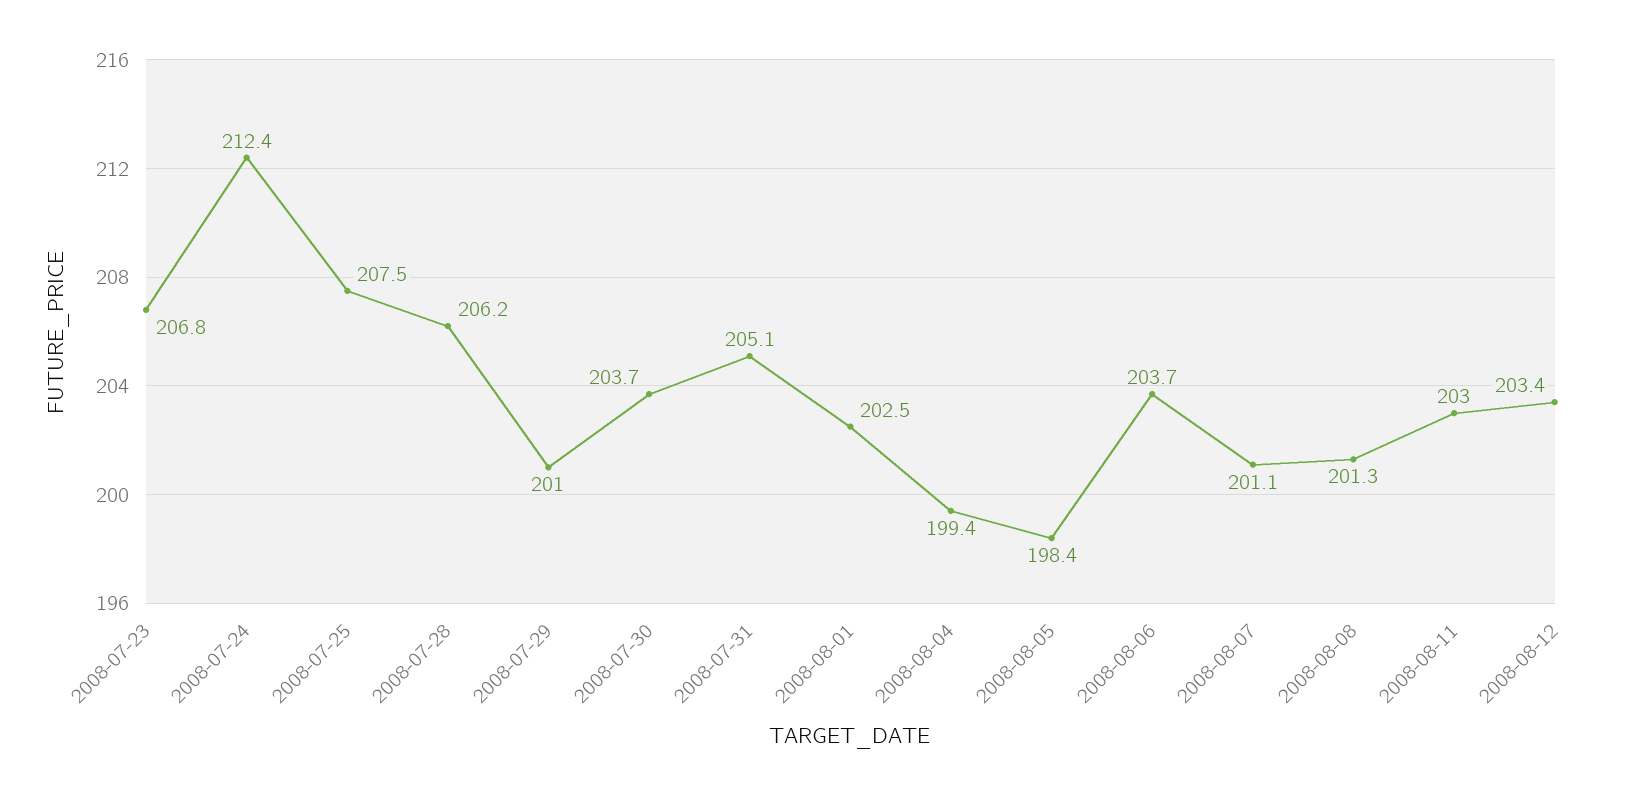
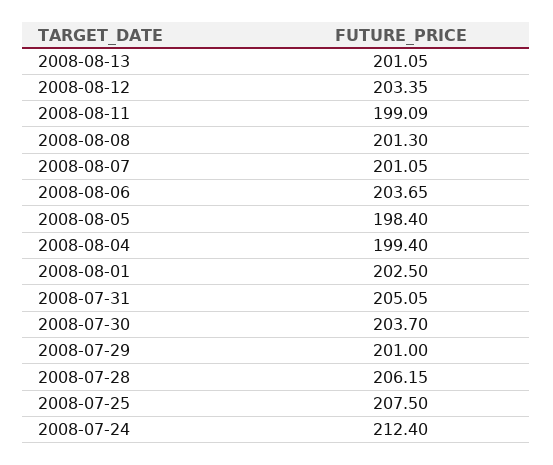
2008-07-23: 206.8 -> none
2008-08-11: 203 -> 199.09
2008-08-13: none -> 201.05

